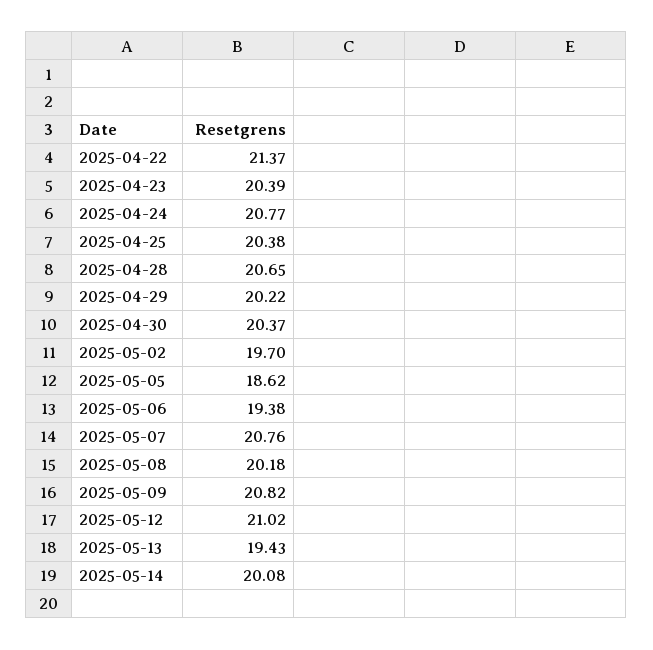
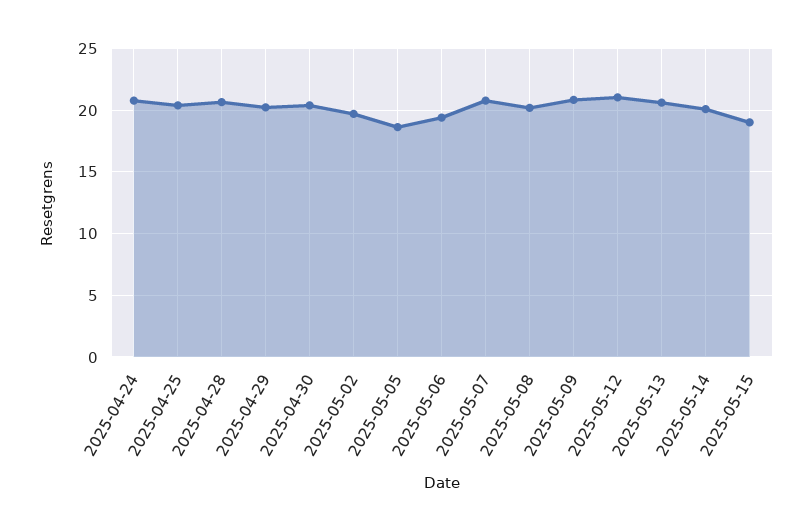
2025-04-22: 21.37 -> none
2025-04-23: 20.39 -> none
2025-05-13: 19.43 -> 20.5
2025-05-15: none -> 19

